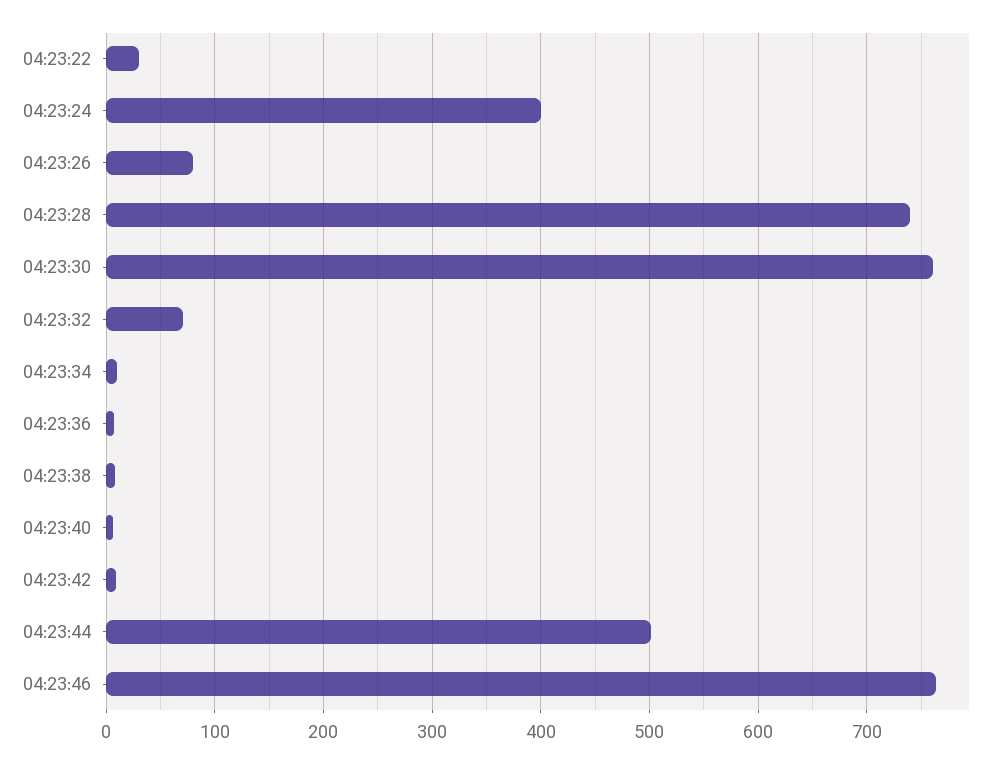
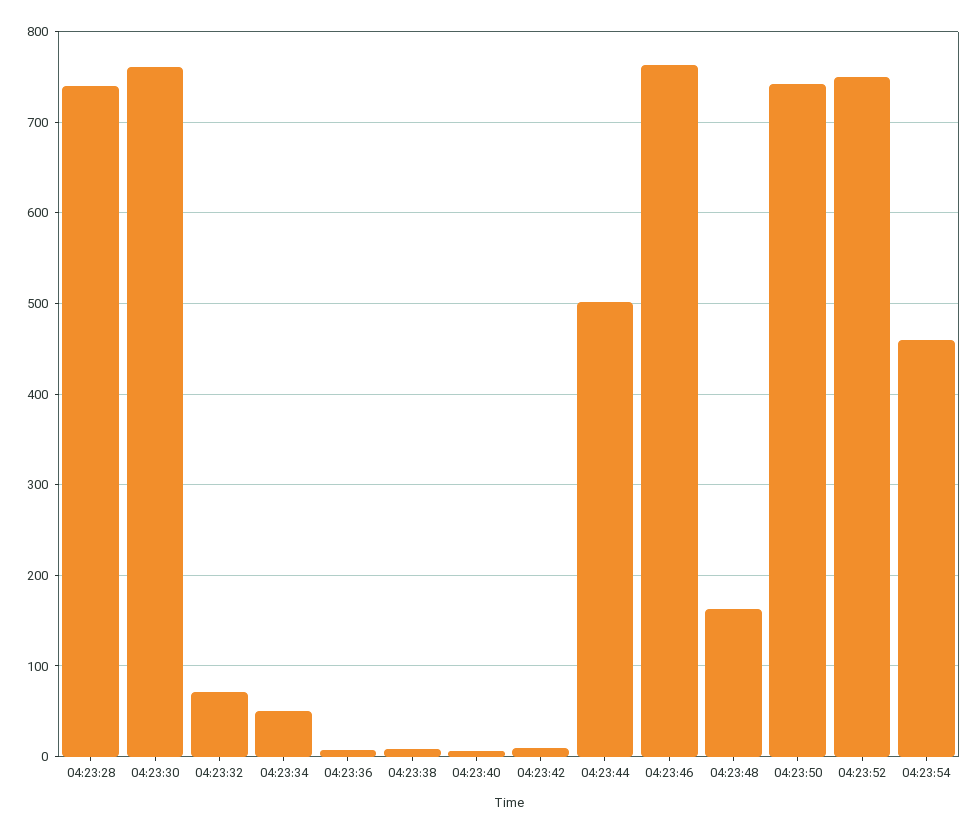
04:23:22: 30 -> none
04:23:24: 400 -> none
04:23:26: 80 -> none
04:23:34: 10 -> 50
04:23:48: none -> 160
04:23:50: none -> 740
04:23:52: none -> 750
04:23:54: none -> 460

